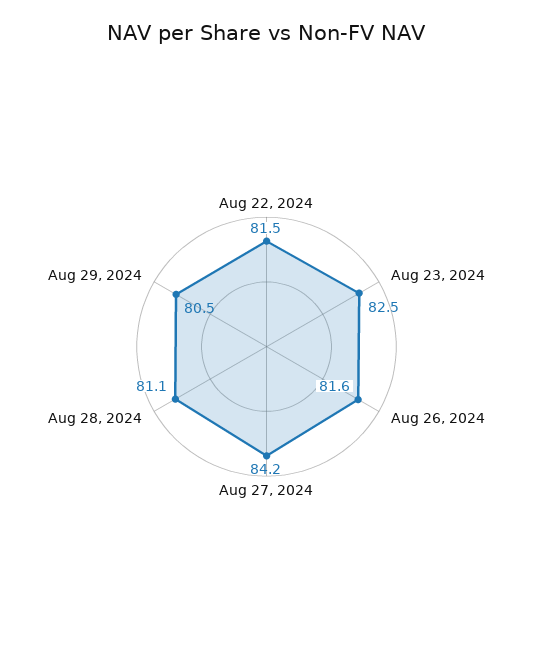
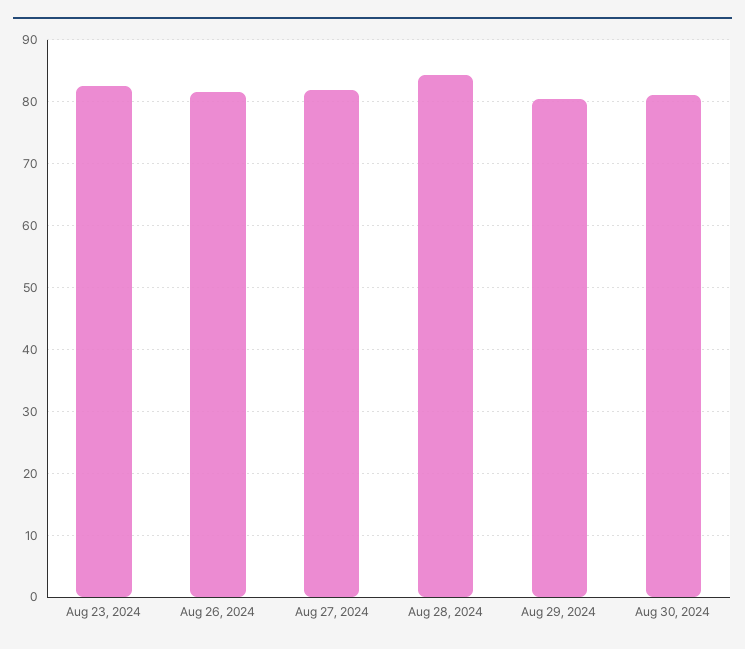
Aug 22, 2024: 81.5 -> none
Aug 27, 2024: 84.2 -> 82
Aug 28, 2024: 81.1 -> 84
Aug 30, 2024: none -> 81

